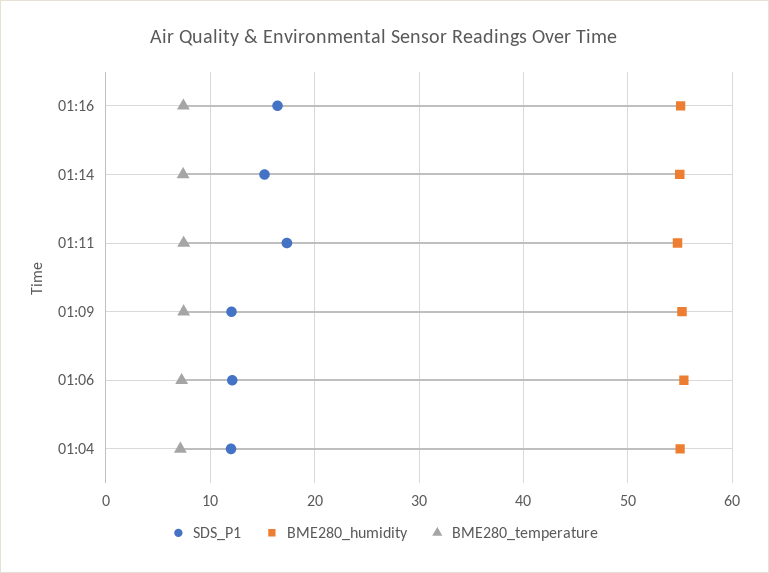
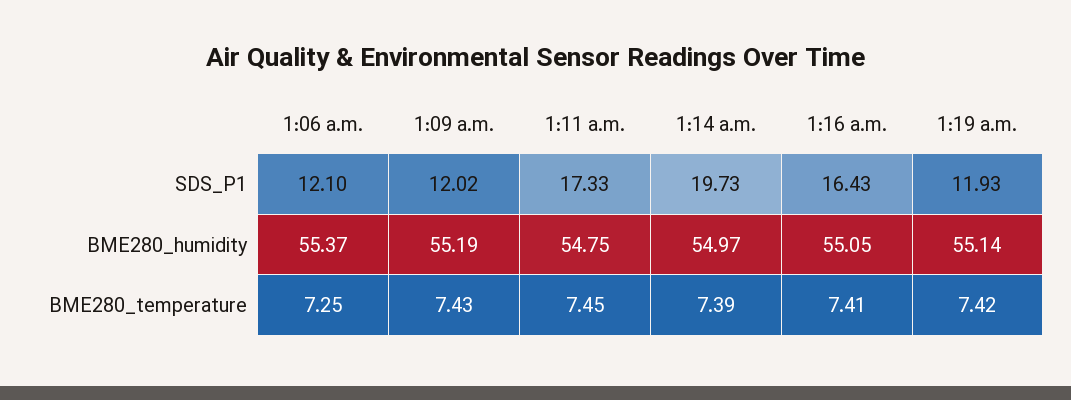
SDS_P1, 01:14: 15 -> 19.73
SDS_P1, 01:04: 12 -> none
BME280_humidity, 01:04: 55 -> none
BME280_temperature, 01:04: 7 -> none
SDS_P1, 1:19 a.m.: none -> 11.93
BME280_humidity, 1:19 a.m.: none -> 55.14
BME280_temperature, 1:19 a.m.: none -> 7.42

